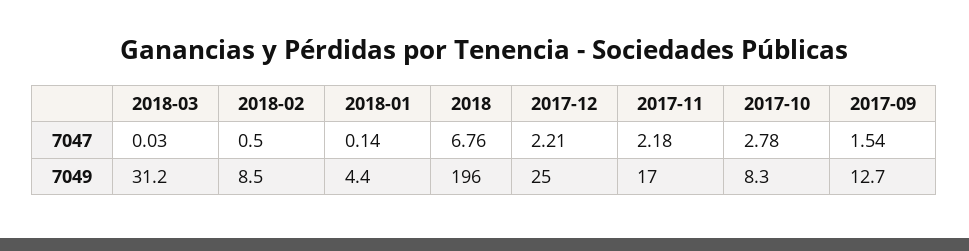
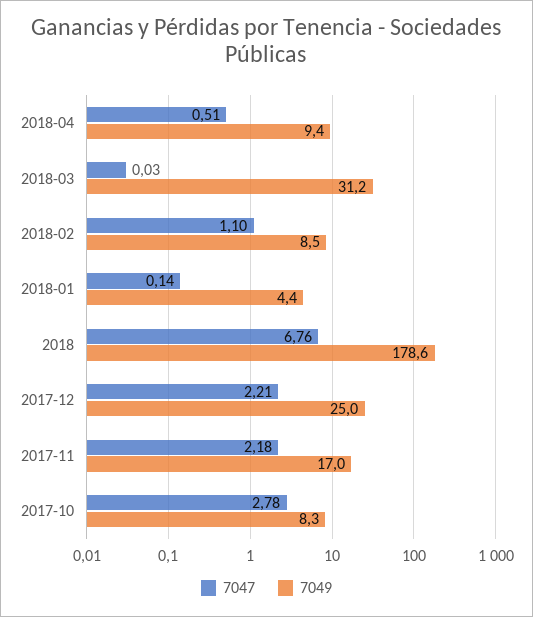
7047, 2018-02: 0.5 -> 1.1
7047, 2017-09: 1.54 -> none
7049, 2018: 196 -> 178.6
7049, 2017-09: 12.7 -> none
7047, 2018-04: none -> 0.51
7049, 2018-04: none -> 9.4

